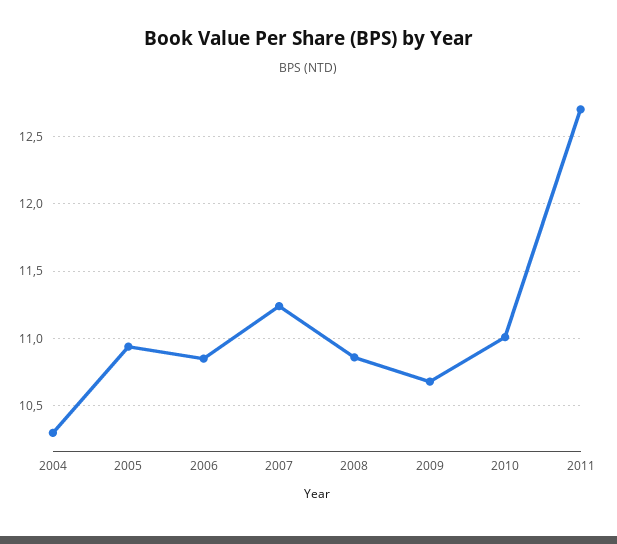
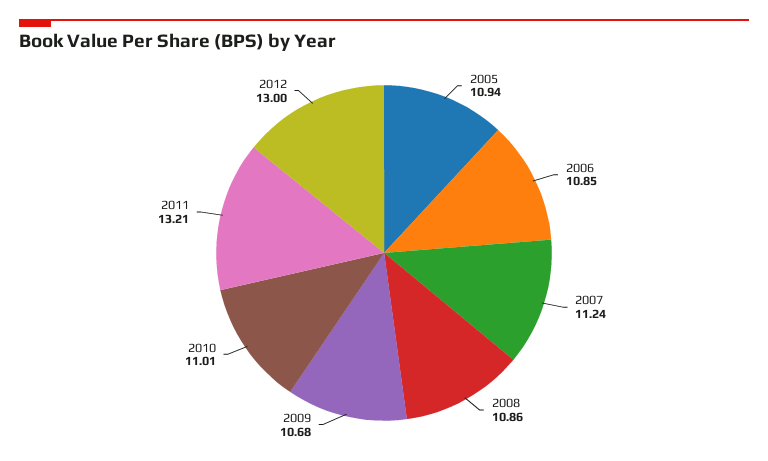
2004: 10.3 -> none
2011: 12.7 -> 13.21
2012: none -> 13

